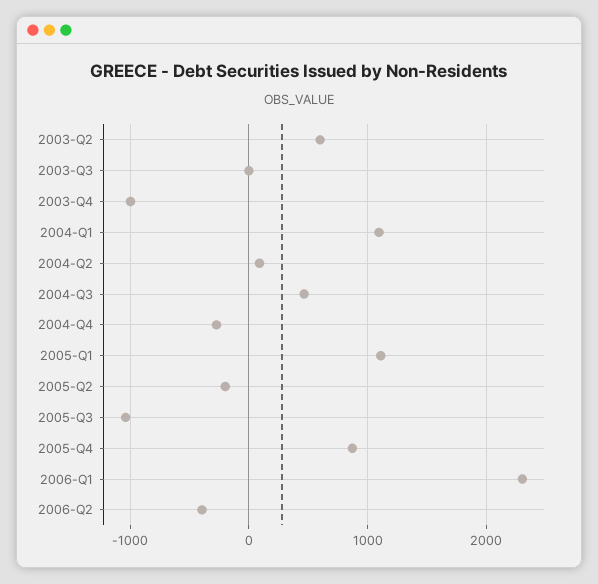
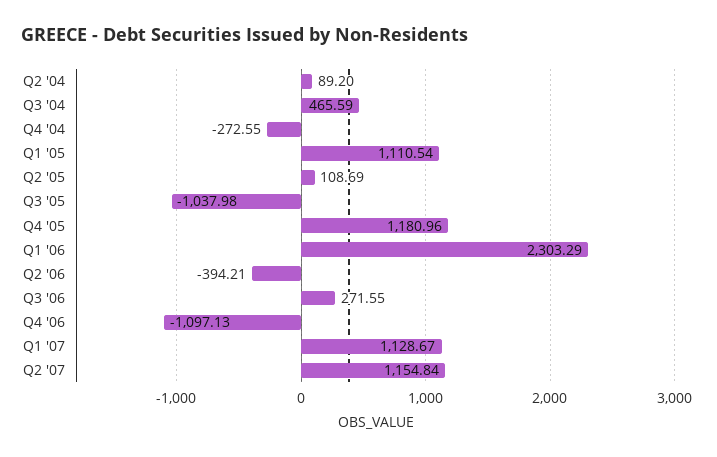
2003-Q2: 600 -> none
2003-Q3: 0 -> none
2003-Q4: -1000 -> none
2004-Q1: 1100 -> none
2005-Q2: -200 -> 108.69
2005-Q4: 900 -> 1180.96
Q3 '06: none -> 271.55
Q4 '06: none -> -1097.13
Q1 '07: none -> 1128.67
Q2 '07: none -> 1154.84

